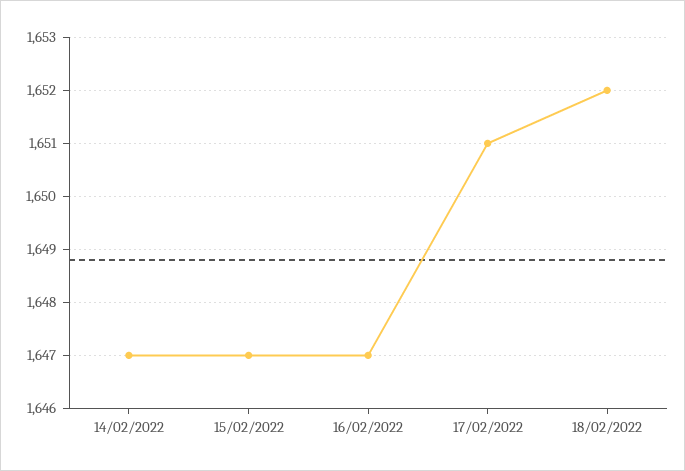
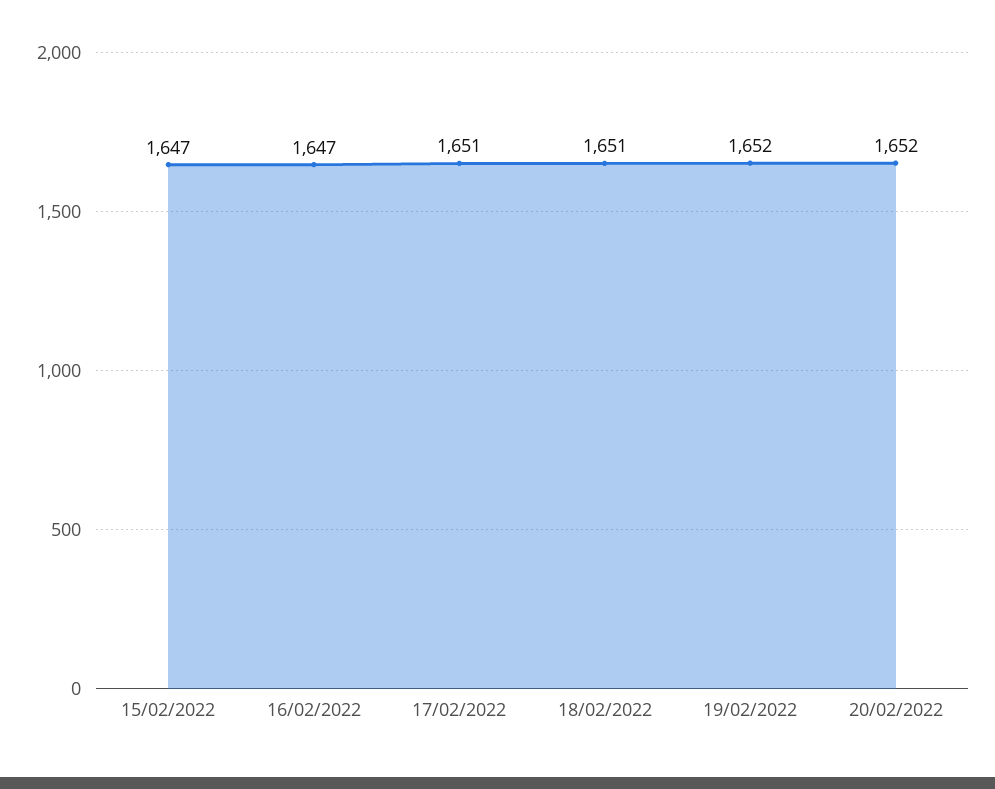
14/02/2022: 1647 -> none
18/02/2022: 1652 -> 1651
19/02/2022: none -> 1652
20/02/2022: none -> 1652

